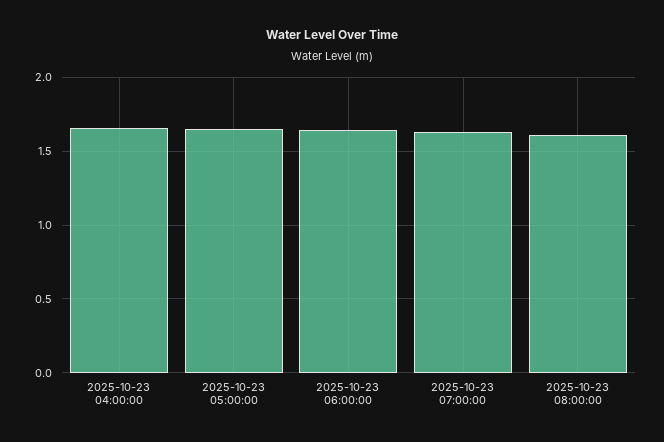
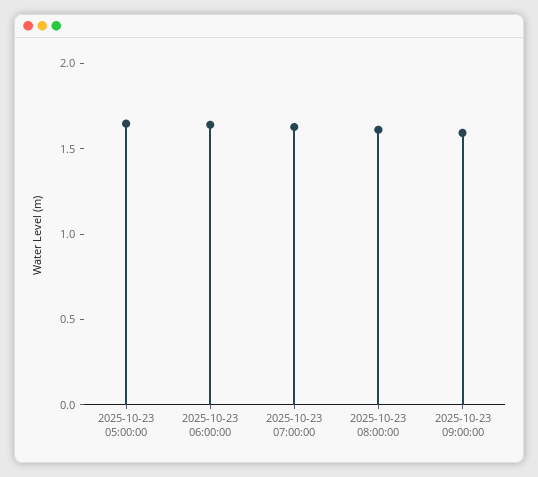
2025-10-23 04:00:00: 1.65 -> none
2025-10-23 09:00:00: none -> 1.6

